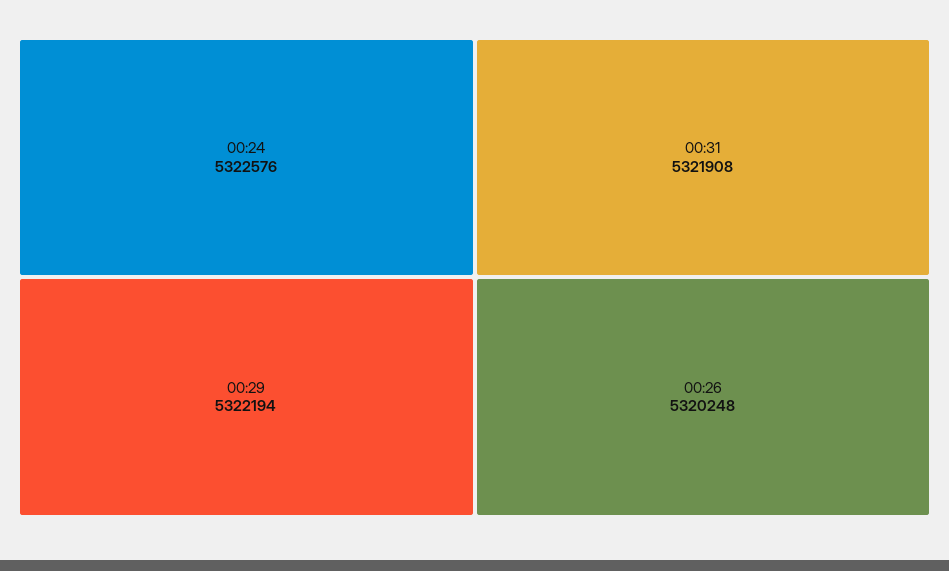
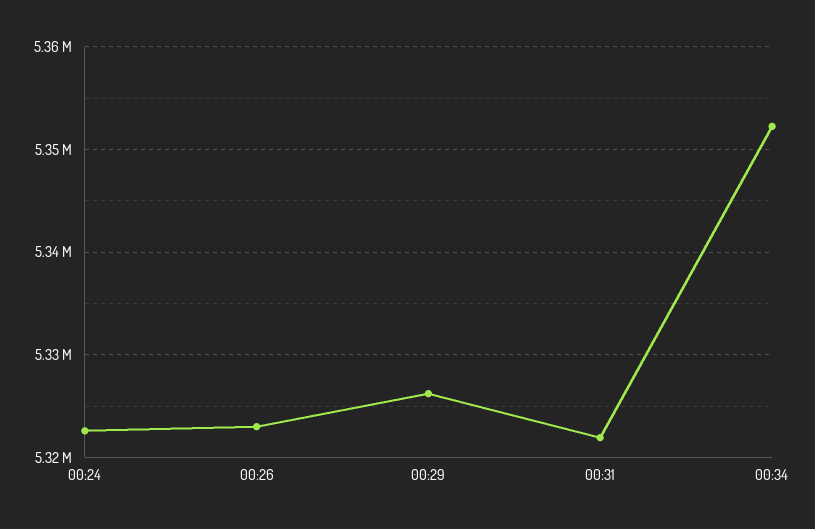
00:29: 5322194 -> 5326000
00:26: 5320248 -> 5323000
00:34: none -> 5352000

